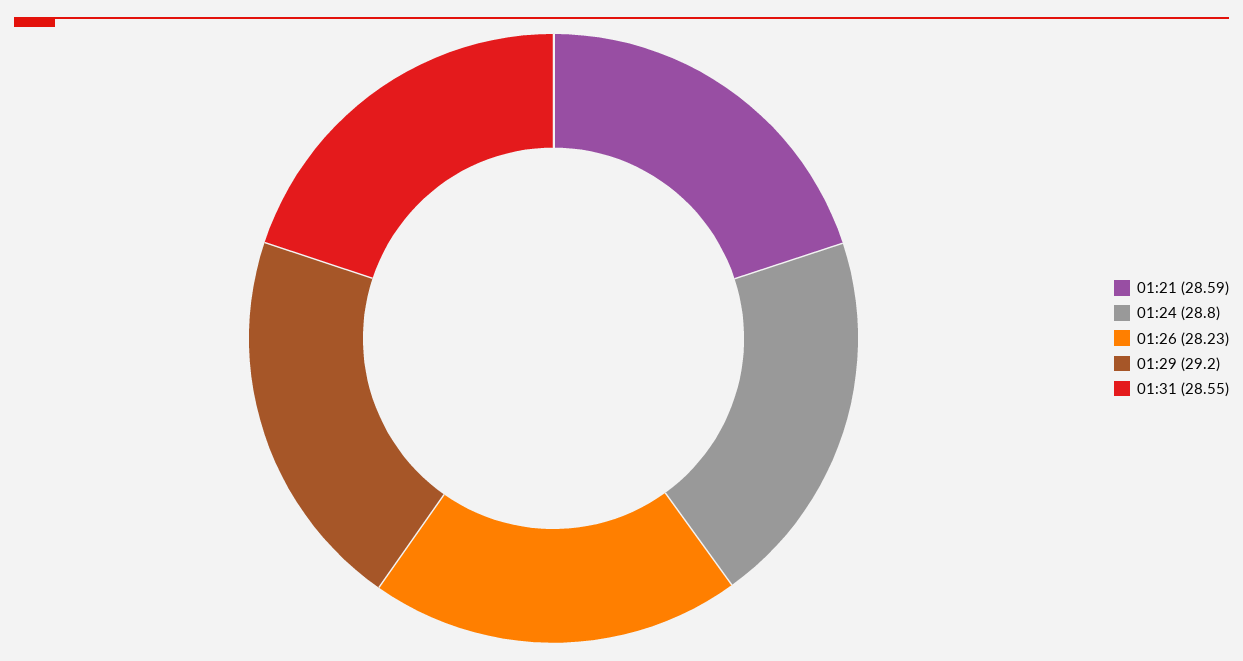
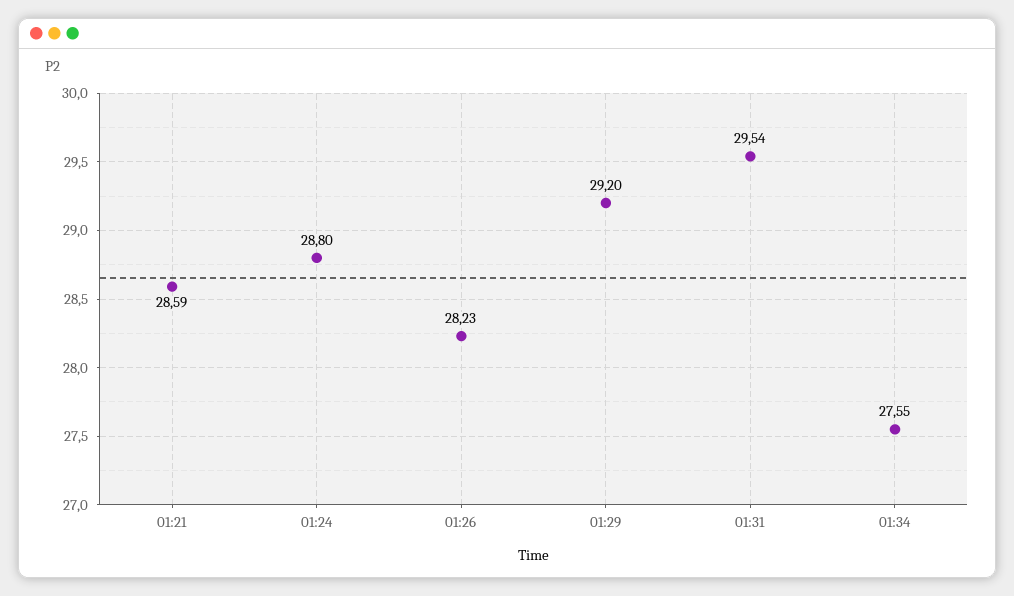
01:31: 28.55 -> 29.54
01:34: none -> 27.55

